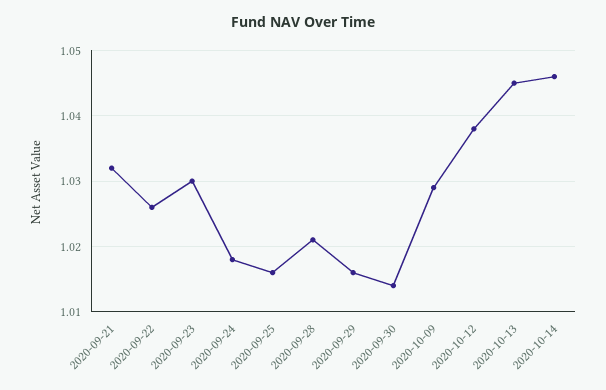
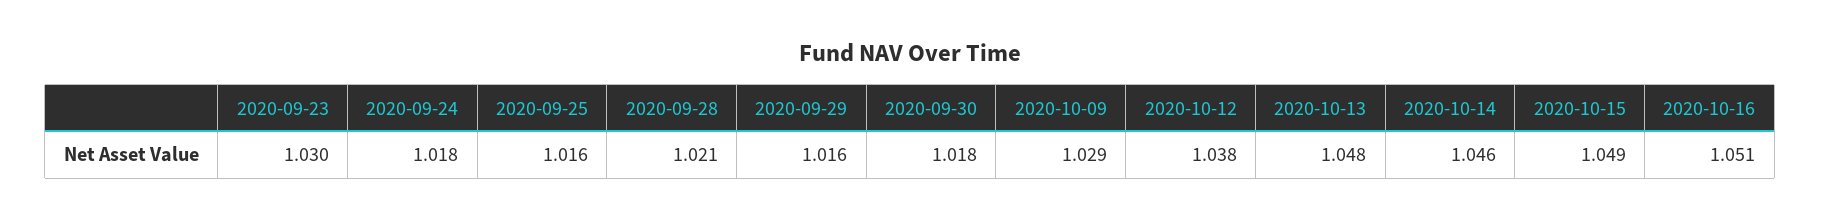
2020-09-21: 1.032 -> none
2020-09-22: 1.026 -> none
2020-09-30: 1.014 -> 1.018
2020-10-13: 1.045 -> 1.048
2020-10-15: none -> 1.049
2020-10-16: none -> 1.051

